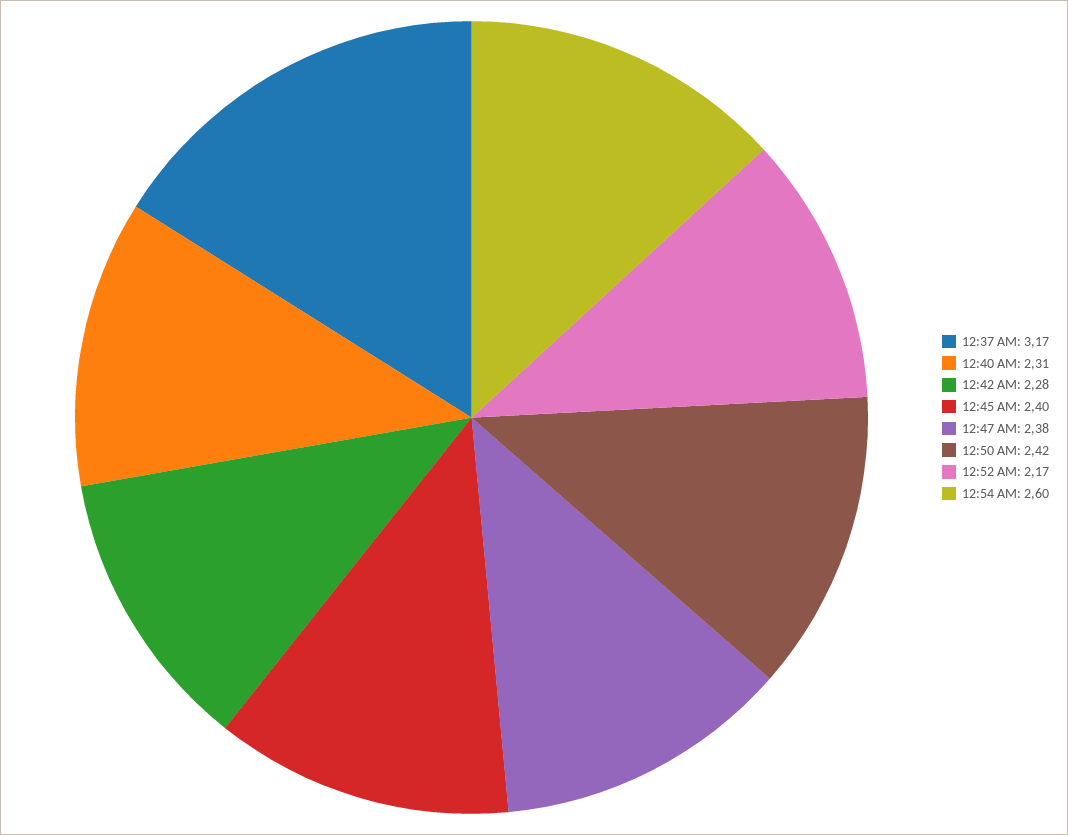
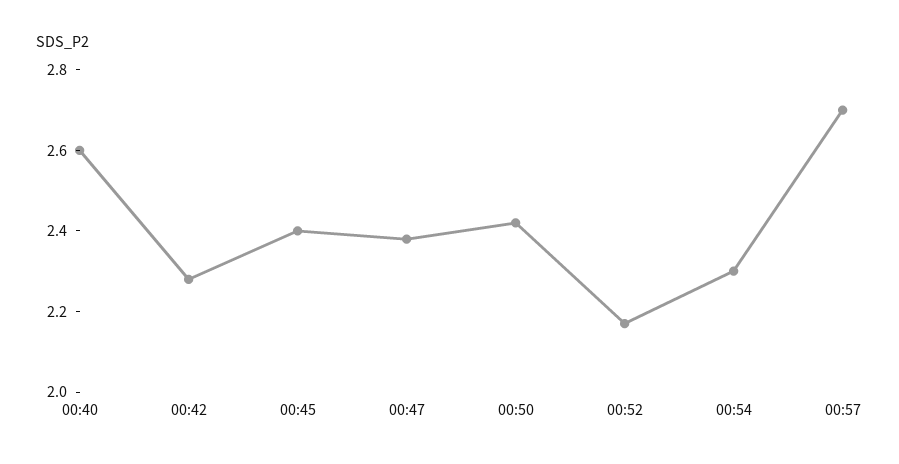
12:37 AM: 3.17 -> none
12:40 AM: 2.31 -> 2.6
12:54 AM: 2.6 -> 2.3
00:57: none -> 2.7

